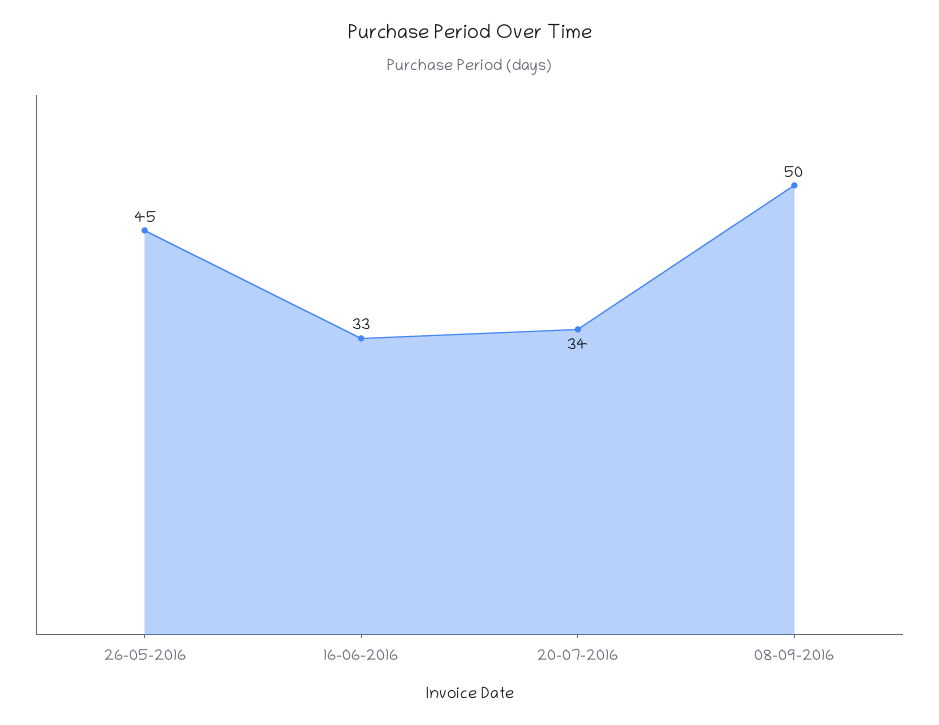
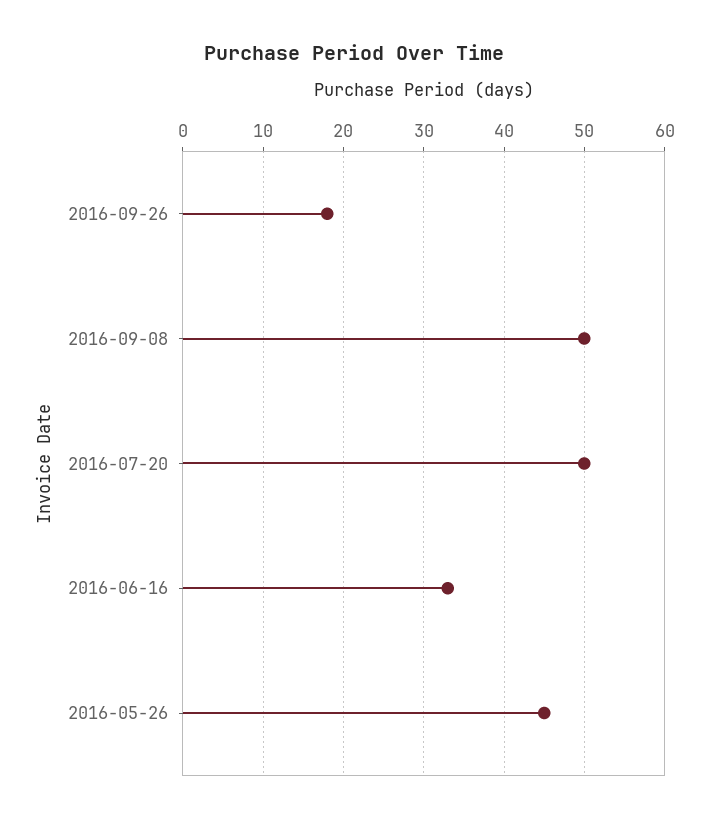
20-07-2016: 34 -> 50
2016-09-26: none -> 18

